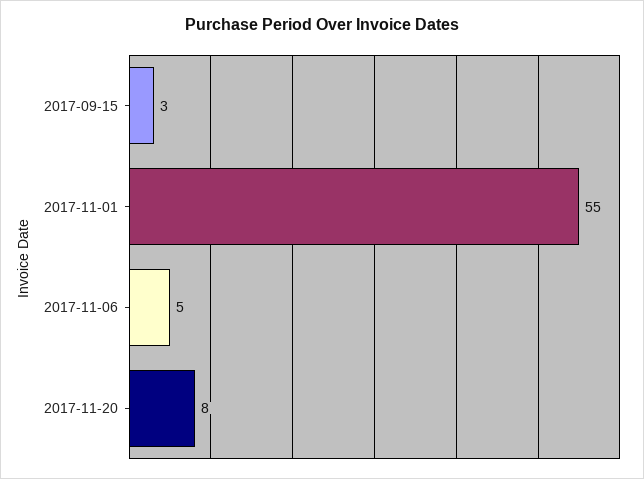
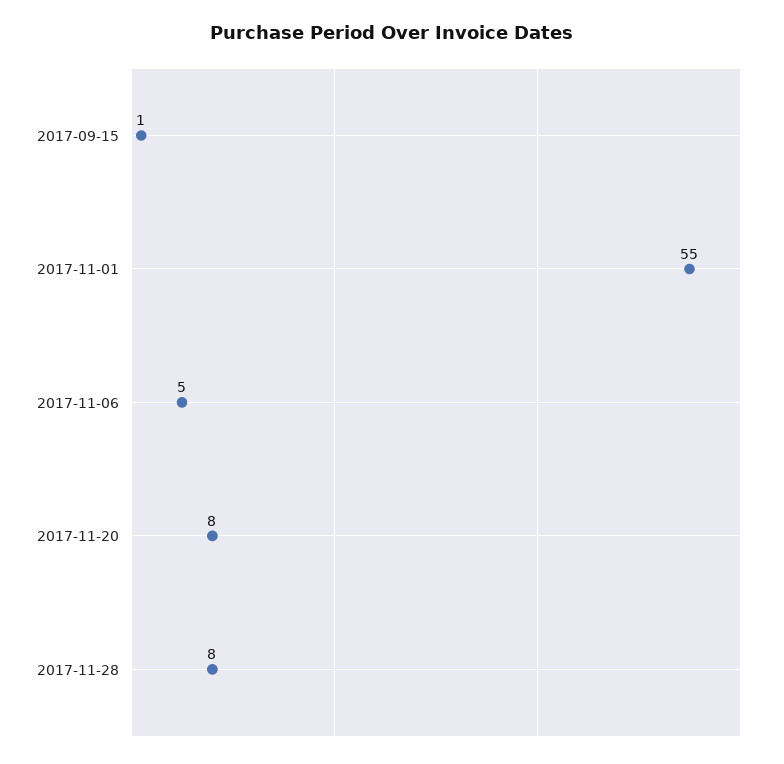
2017-09-15: 3 -> 1
2017-11-28: none -> 8

